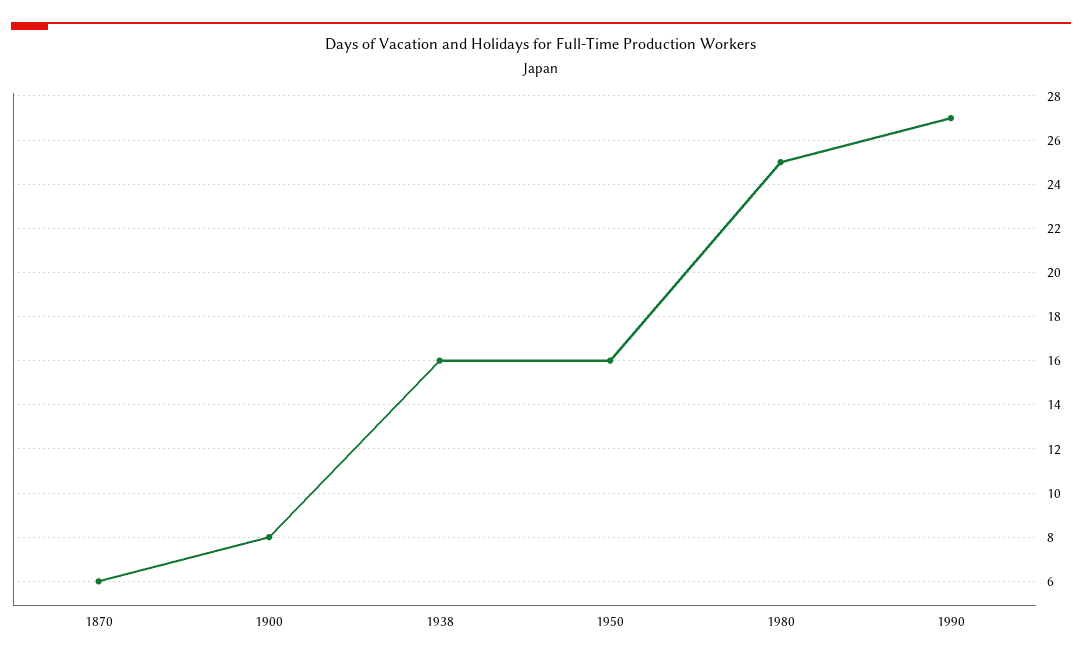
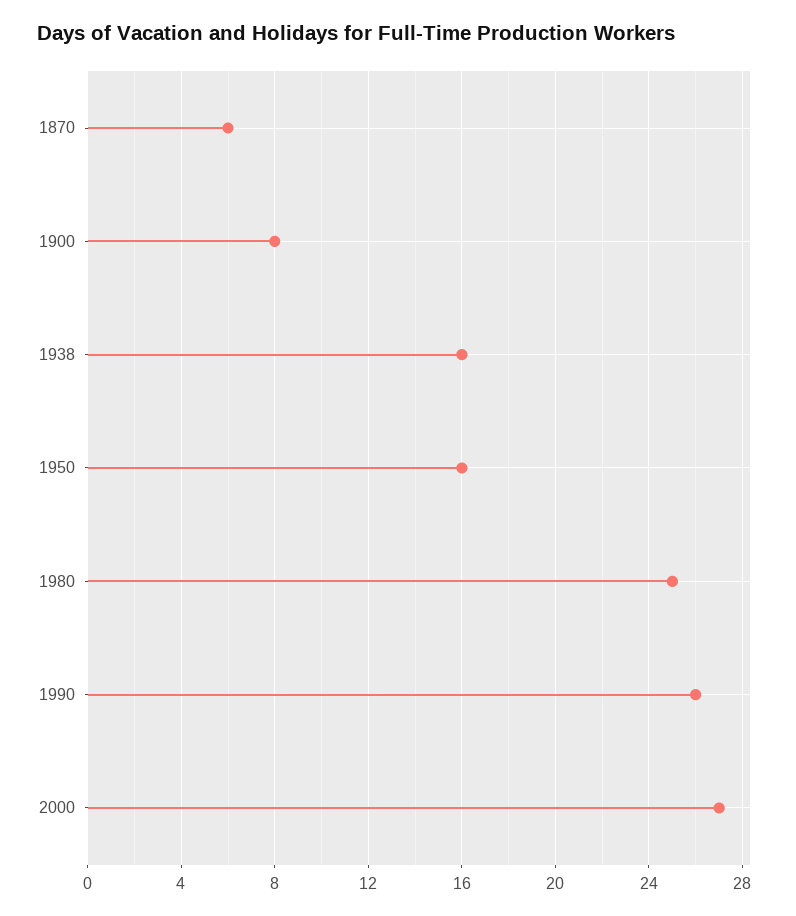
1990: 27 -> 26
2000: none -> 27

